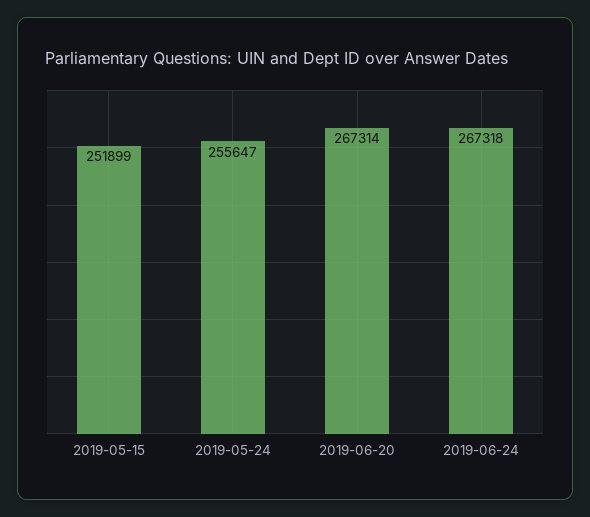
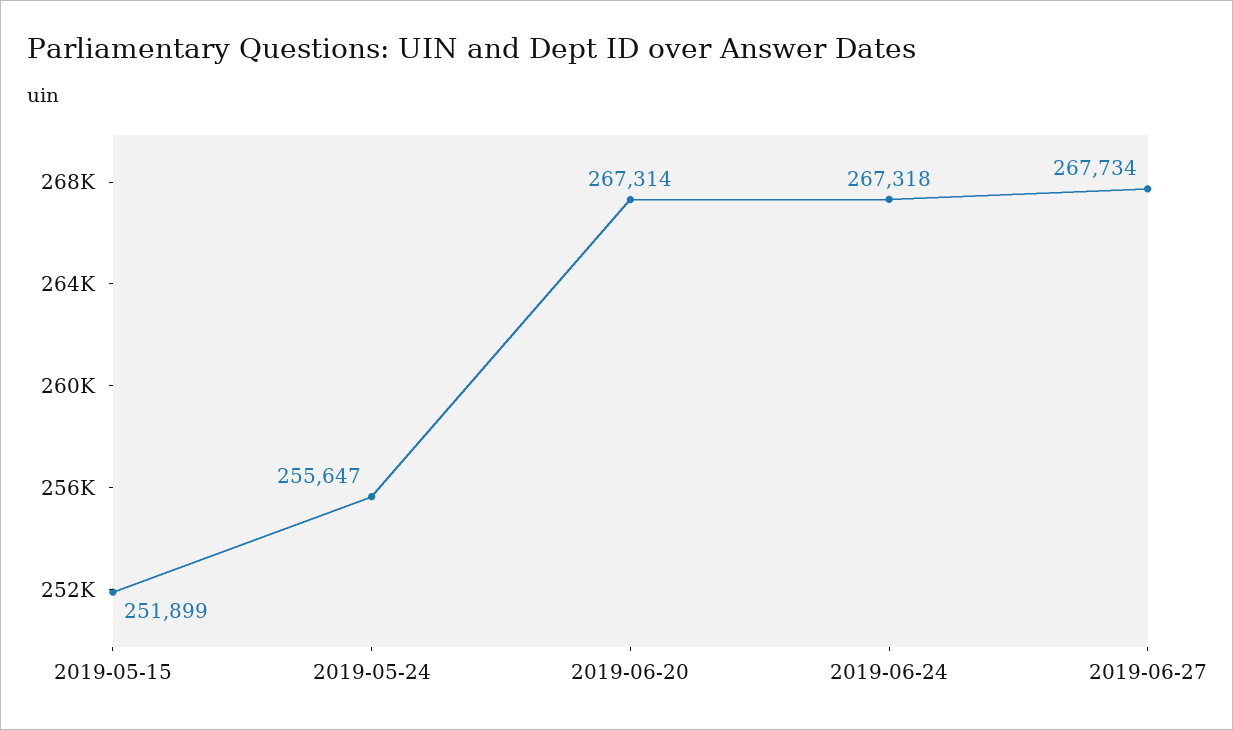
2019-06-27: none -> 267734

